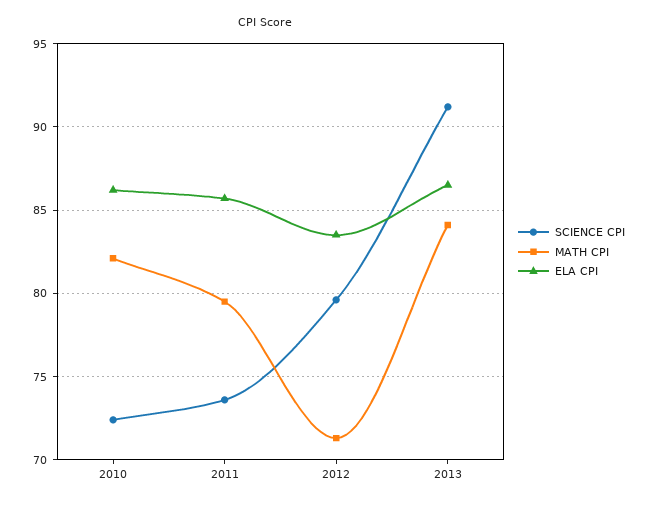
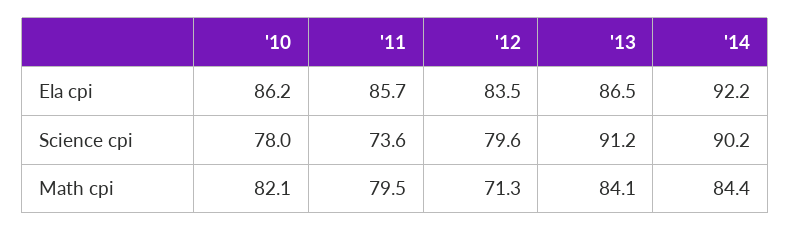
SCIENCE CPI, 2010: 72.5 -> 78
ELA CPI, '14: none -> 92.2
SCIENCE CPI, '14: none -> 90.2
MATH CPI, '14: none -> 84.4

